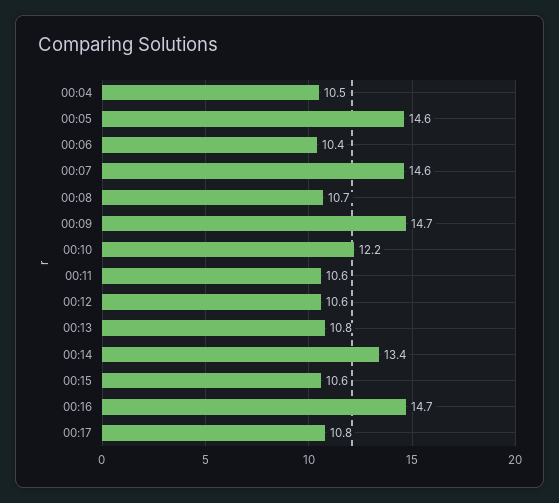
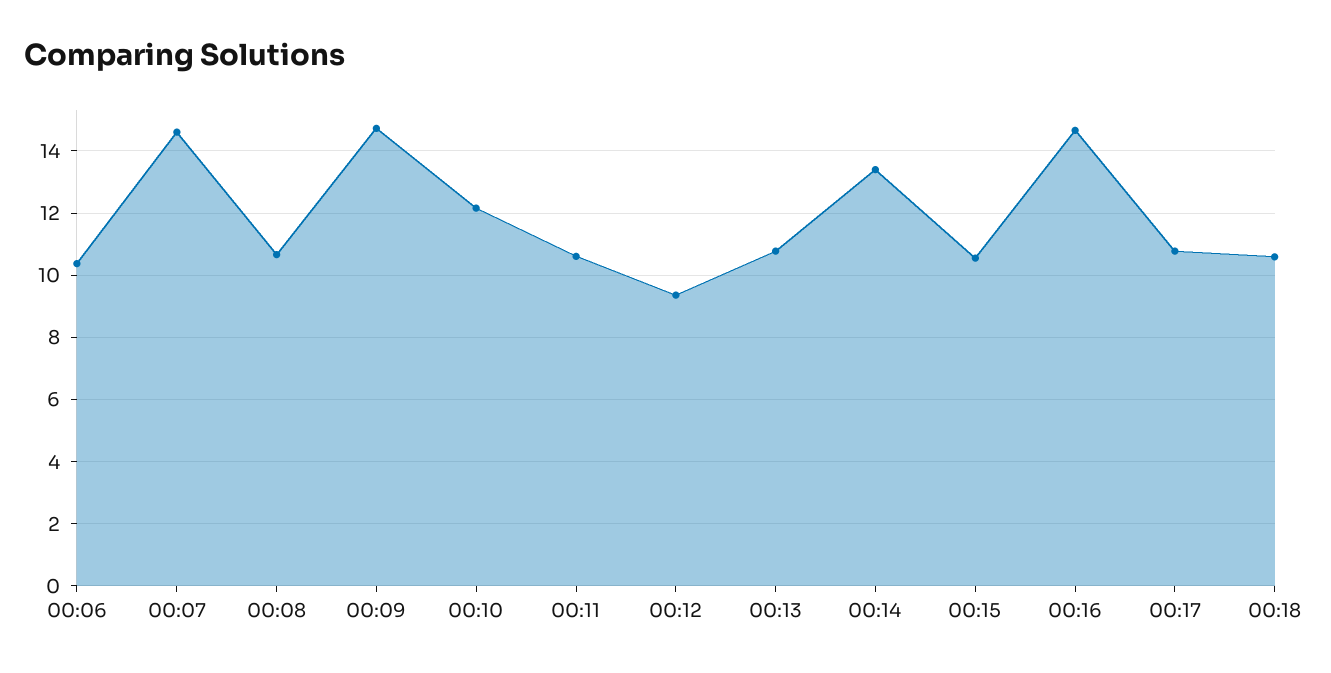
00:04: 10.5 -> none
00:05: 14.6 -> none
00:12: 10.6 -> 9.4
00:18: none -> 10.6

